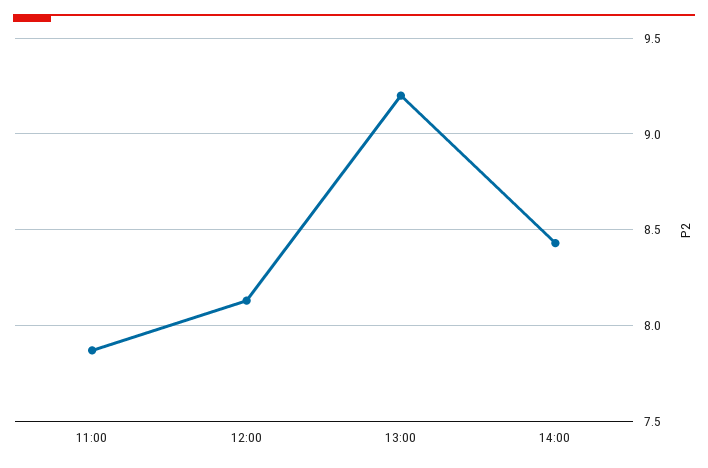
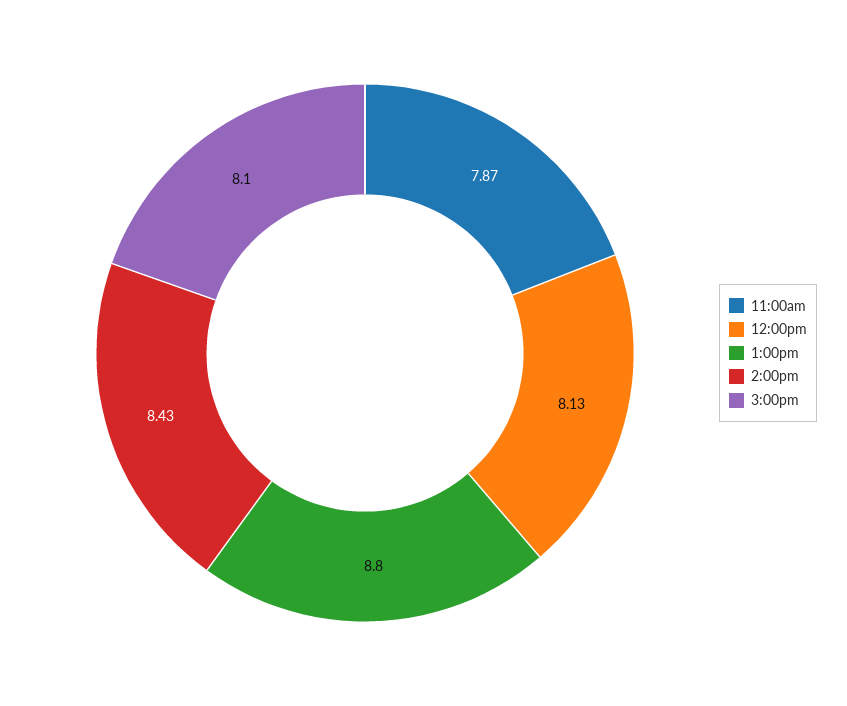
13:00: 9.2 -> 8.8
3:00pm: none -> 8.1

